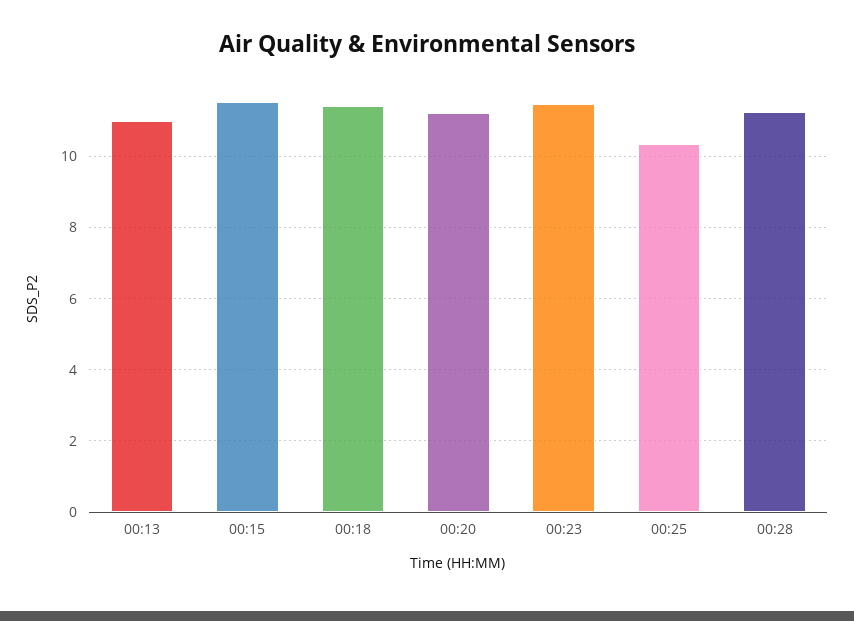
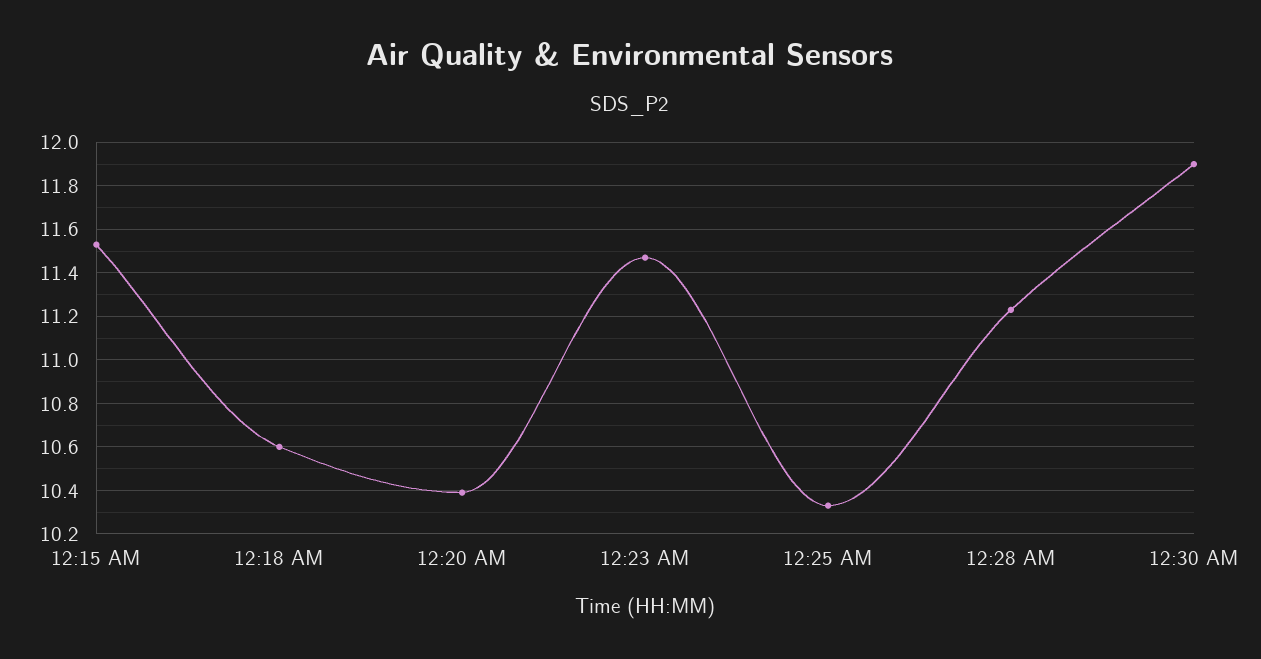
00:13: 11 -> none
00:18: 11.4 -> 10.6
00:20: 11.2 -> 10.4
12:30 AM: none -> 11.9

